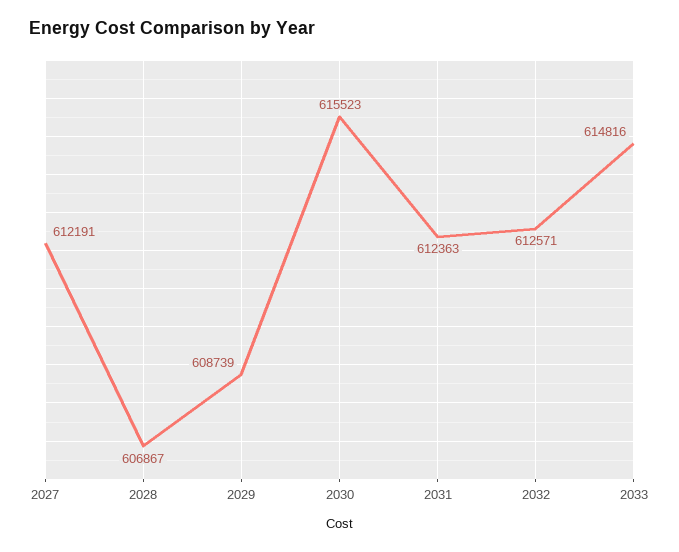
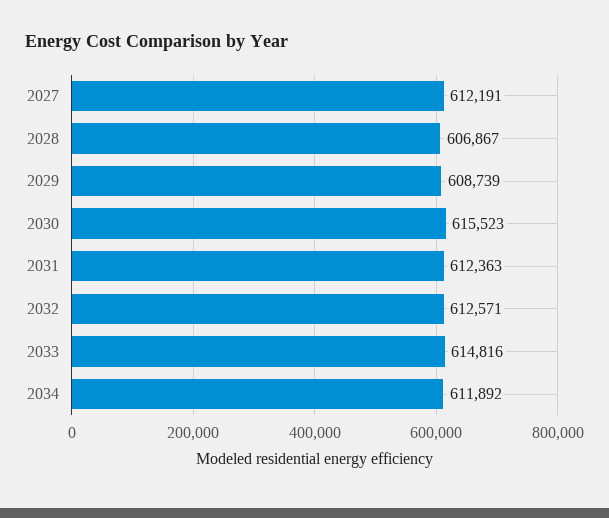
2034: none -> 611892

